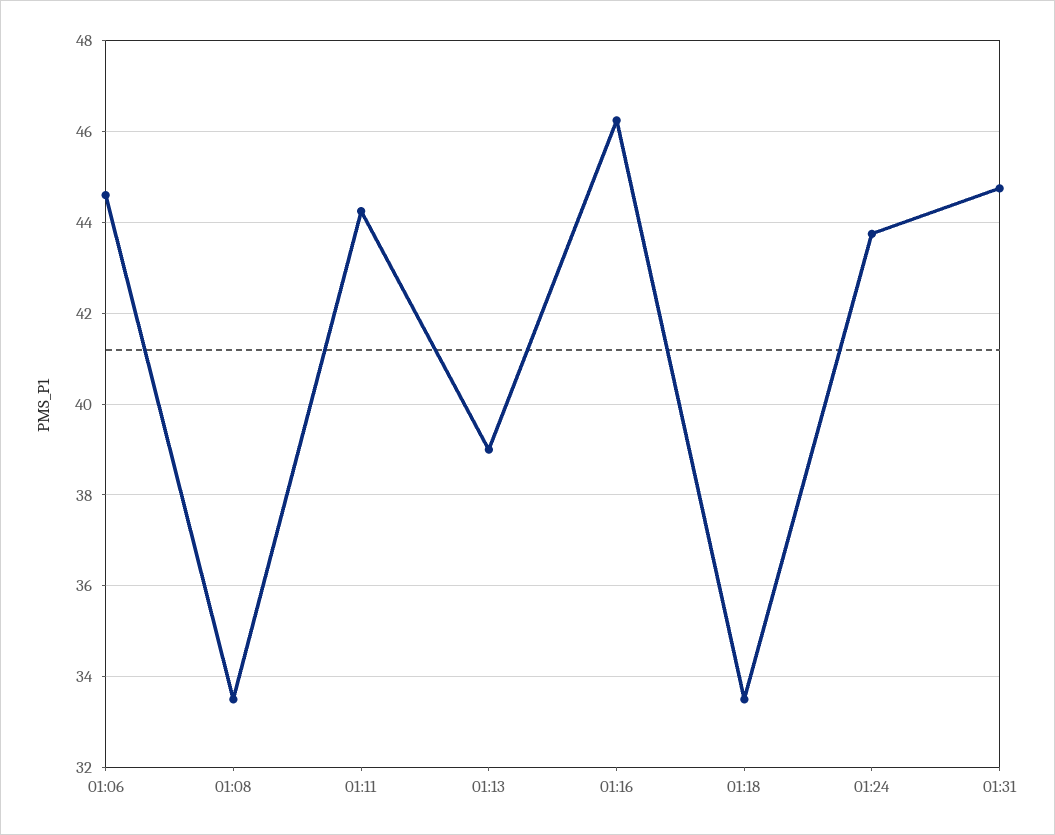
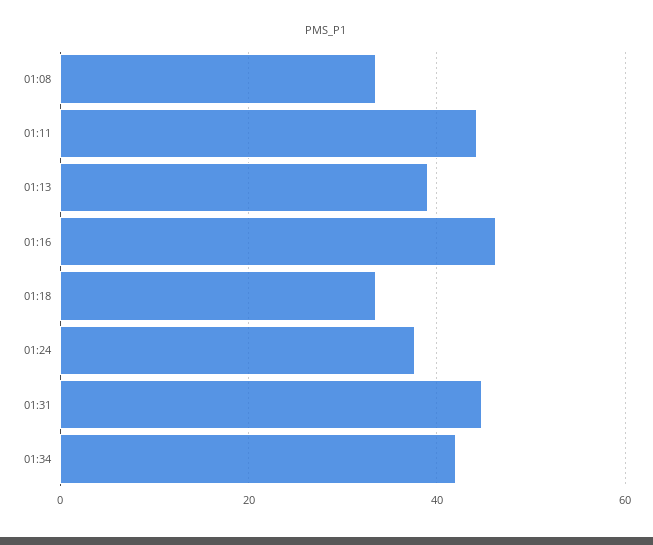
01:06: 44.6 -> none
01:24: 43.8 -> 38
01:34: none -> 42

